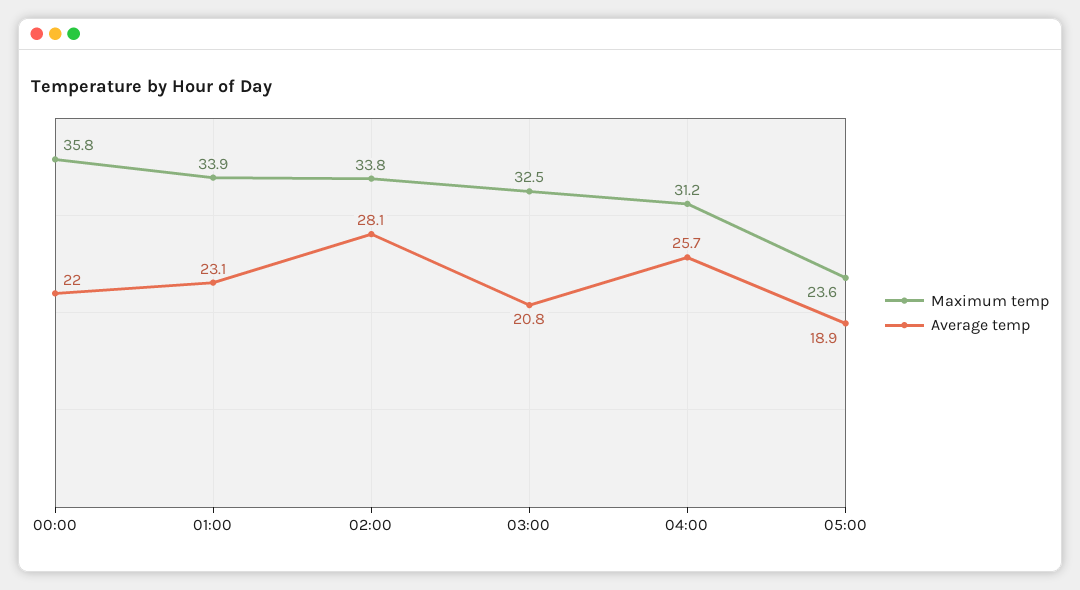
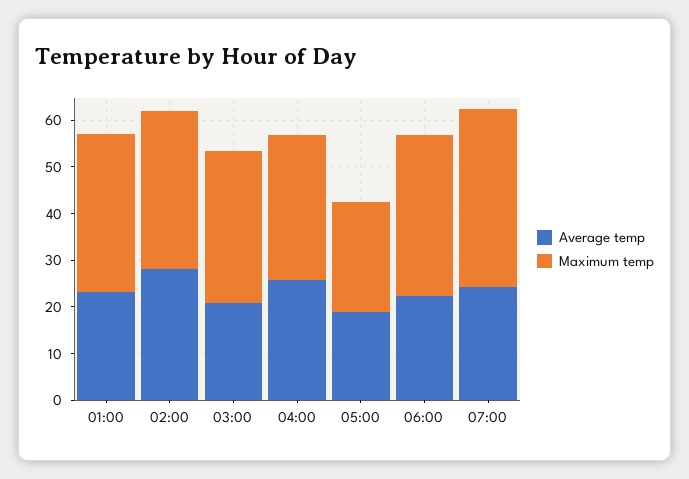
Maximum temp, 00:00: 35.8 -> none
Average temp, 00:00: 22 -> none
Average temp, 06:00: none -> 22
Maximum temp, 06:00: none -> 34
Average temp, 07:00: none -> 24
Maximum temp, 07:00: none -> 38

